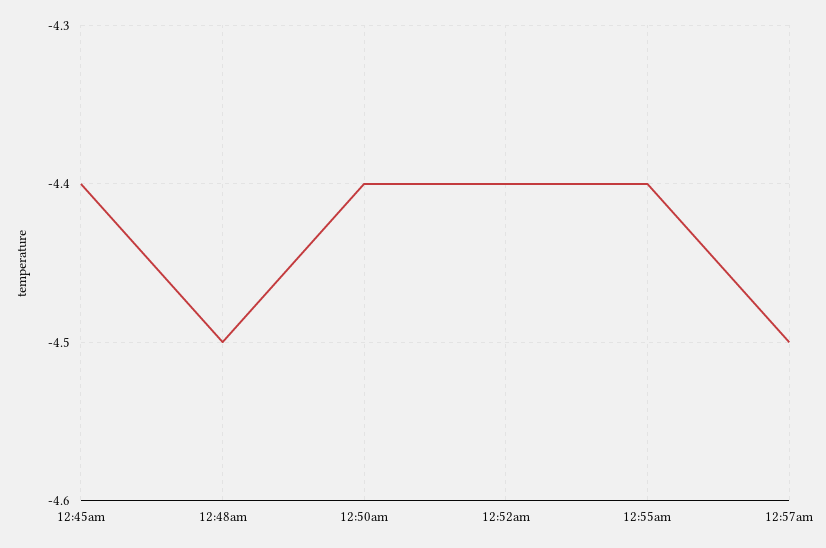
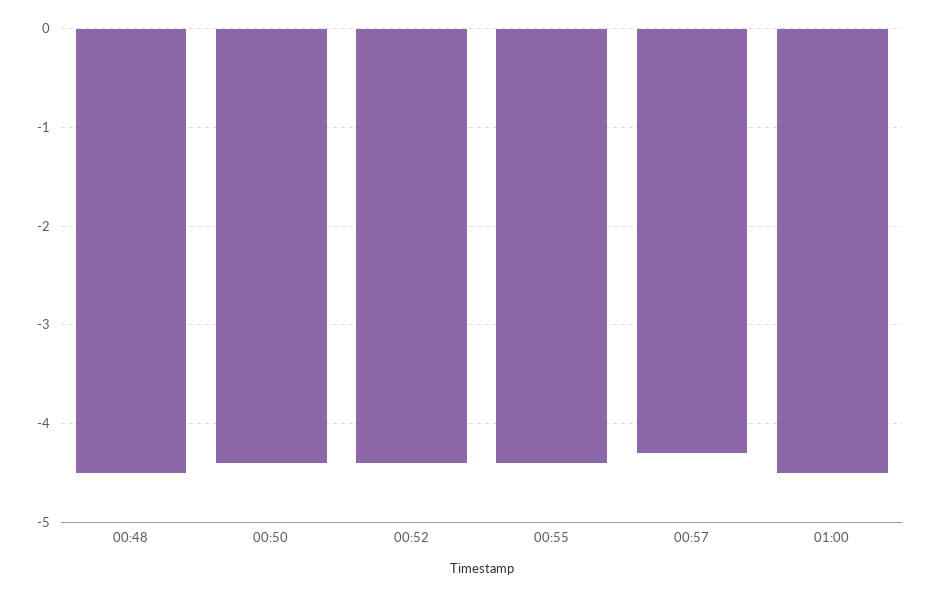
12:45am: -4.4 -> none
12:57am: -4.5 -> -4.3
01:00: none -> -4.5

